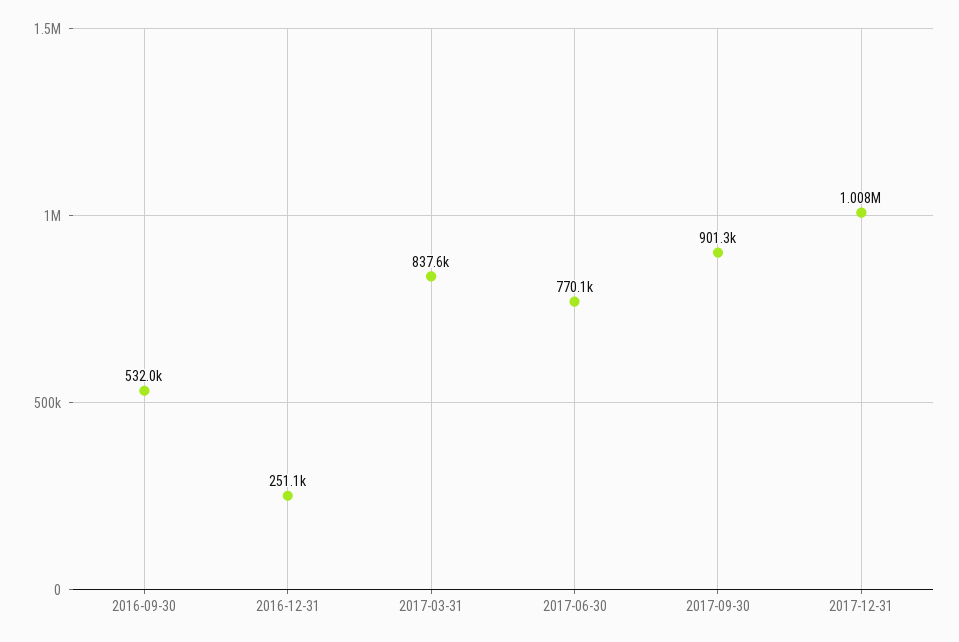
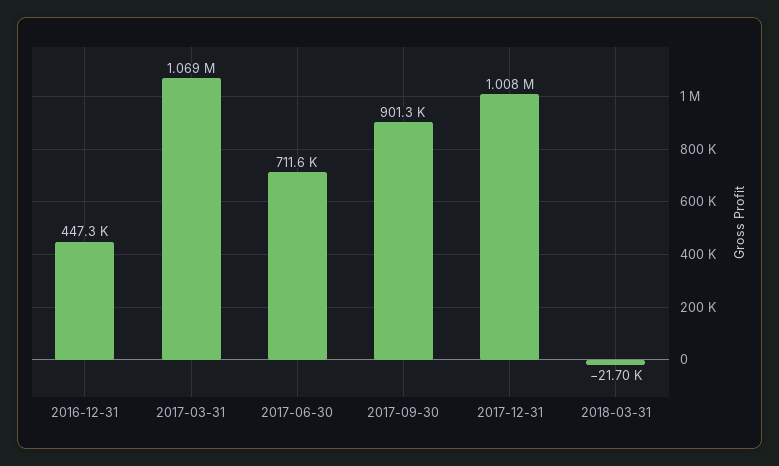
2016-09-30: 532000 -> none
2016-12-31: 251100 -> 447300
2017-03-31: 837600 -> 1069000
2017-06-30: 770100 -> 711600
2018-03-31: none -> -21700

